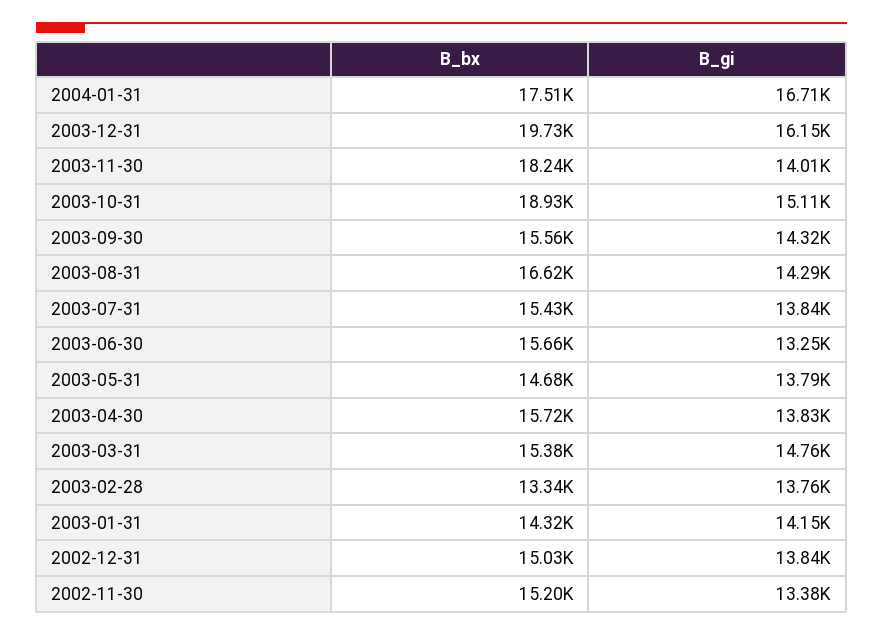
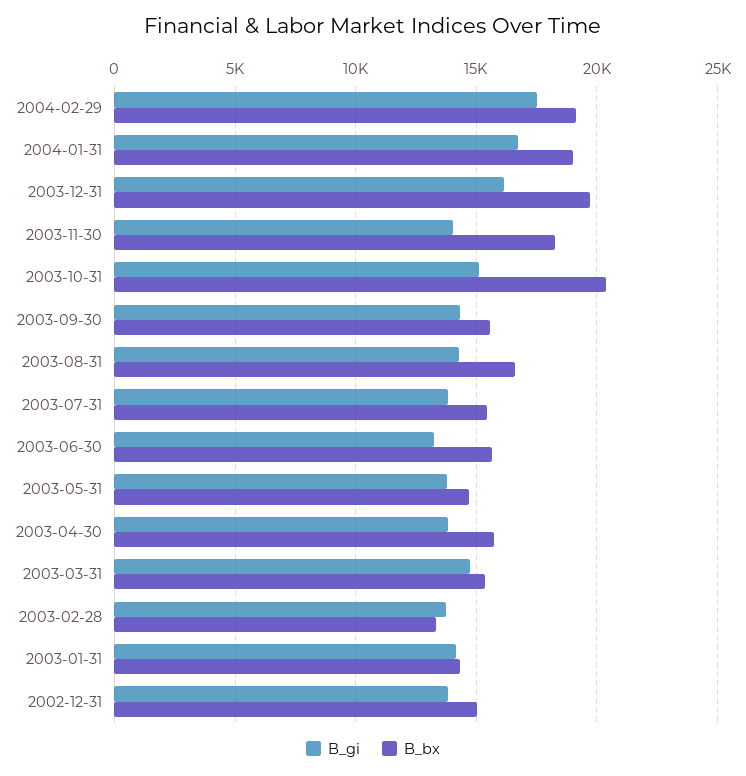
B_bx, 2004-01-31: 17510 -> 19000
B_bx, 2003-10-31: 18930 -> 20500
B_bx, 2002-11-30: 15200 -> none
B_gi, 2002-11-30: 13380 -> none
B_gi, 2004-02-29: none -> 17500
B_bx, 2004-02-29: none -> 19000

